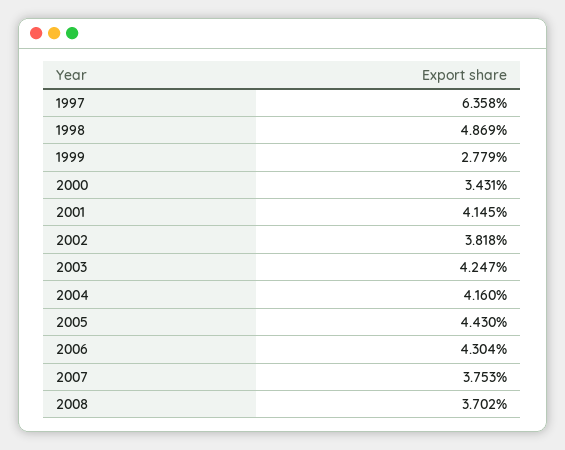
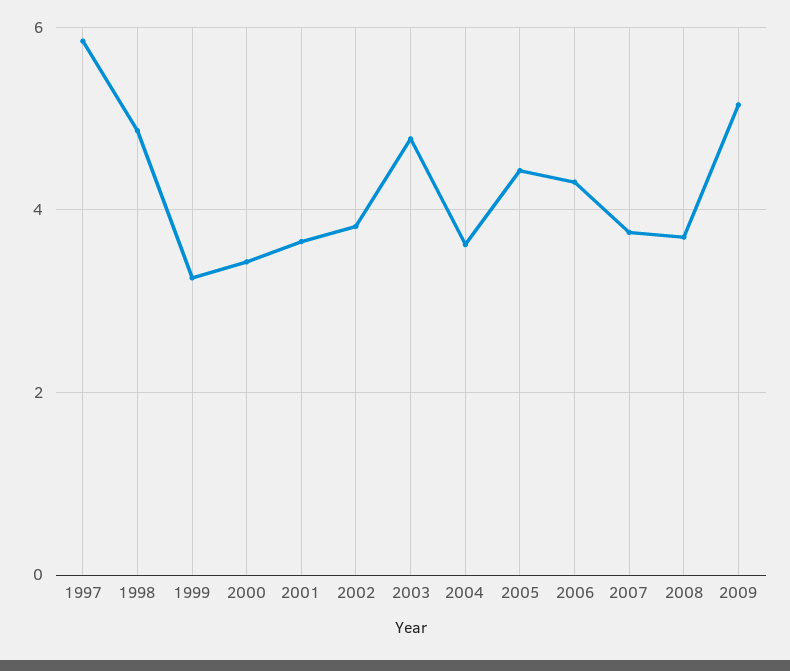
1997: 6.358 -> 5.8
1999: 2.779 -> 3.2
2001: 4.145 -> 3.6
2003: 4.247 -> 4.8
2004: 4.16 -> 3.6
2009: none -> 5.2

